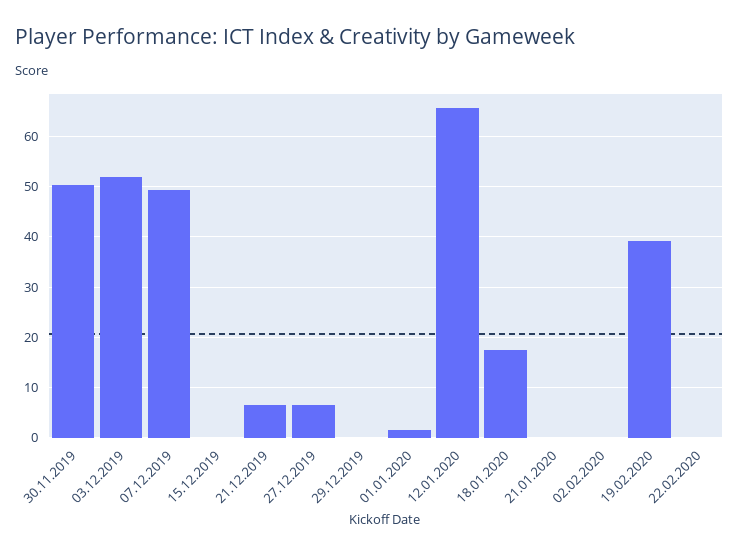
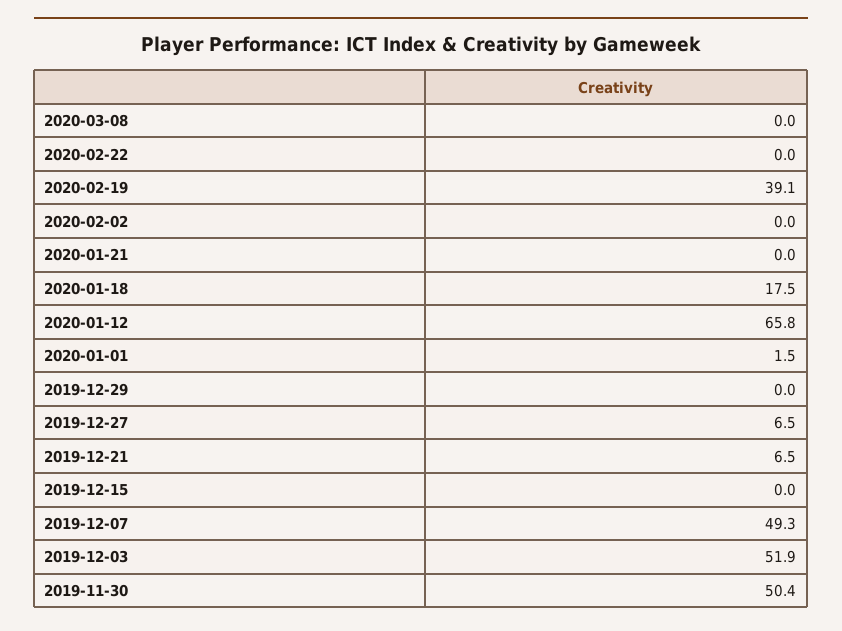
2020-03-08: none -> 0

